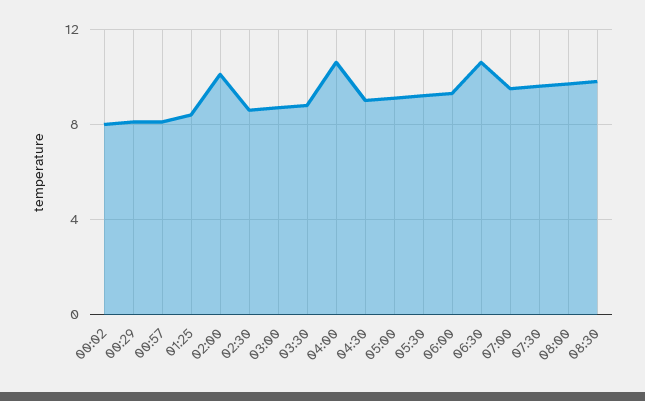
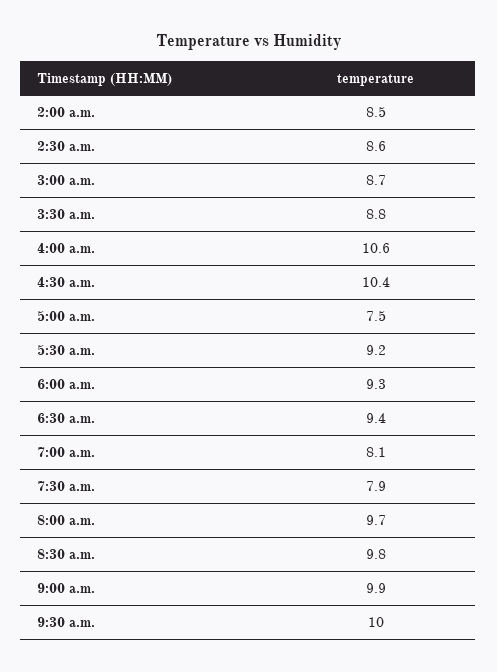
00:02: 8 -> none
00:29: 8 -> none
00:57: 8 -> none
01:25: 8.5 -> none
02:00: 10 -> 8.5
04:30: 9 -> 10.4
05:00: 9 -> 7.5
06:30: 10.5 -> 9.4
07:00: 9.5 -> 8.1
07:30: 9.5 -> 7.9
9:00 a.m.: none -> 9.9
9:30 a.m.: none -> 10

